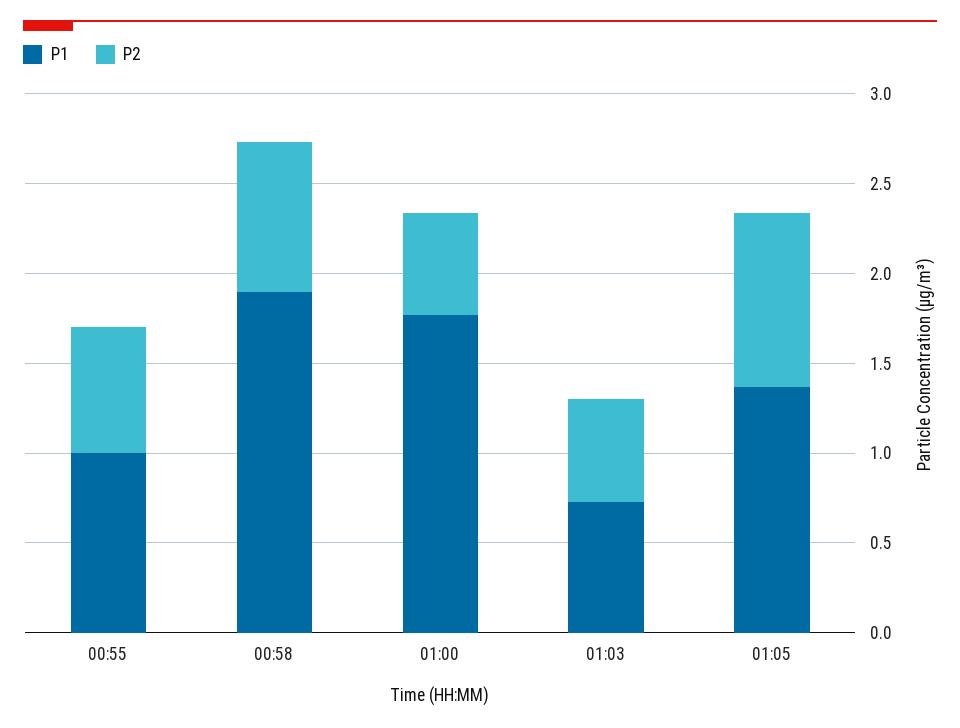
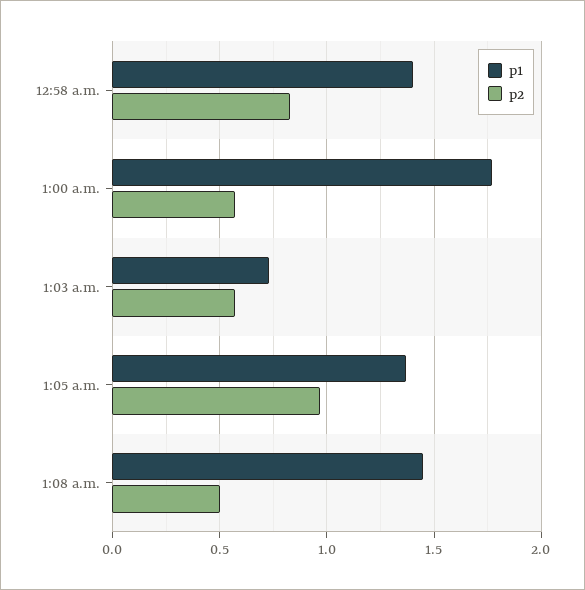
P1, 00:55: 1 -> none
P2, 00:55: 0.7 -> none
P1, 00:58: 1.9 -> 1.4
P1, 1:08 a.m.: none -> 1.45
P2, 1:08 a.m.: none -> 0.5

